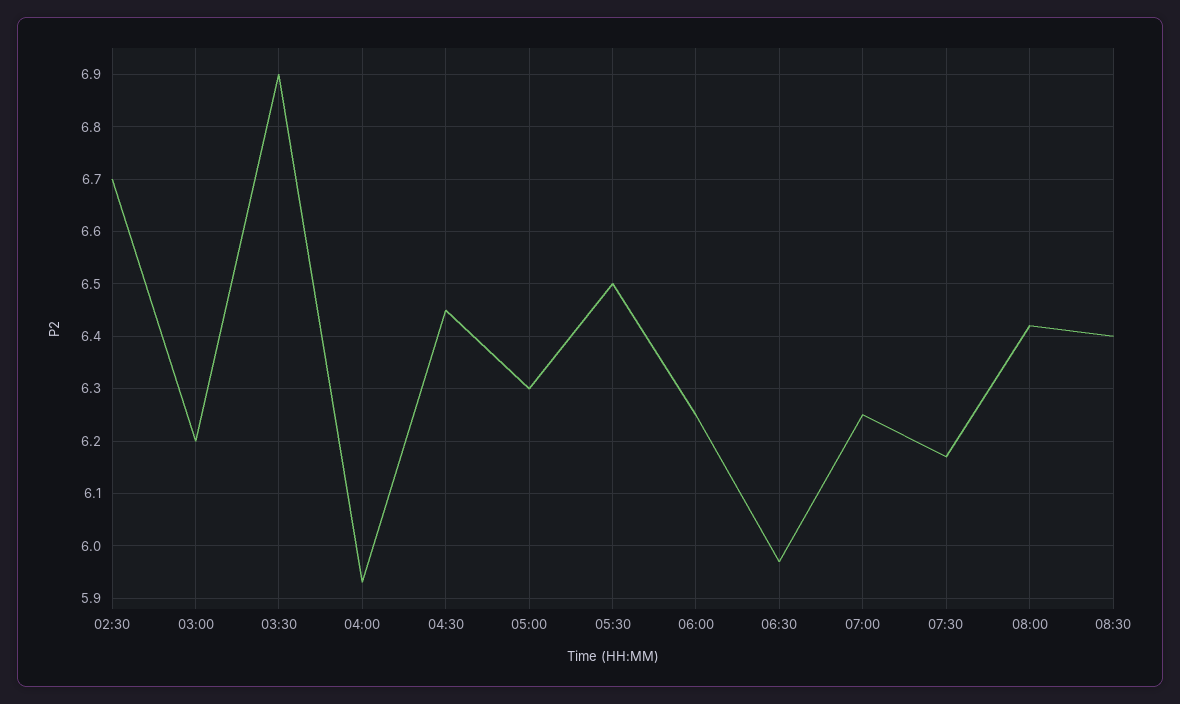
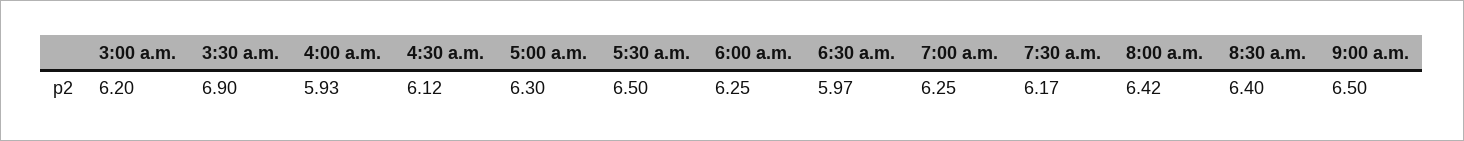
02:30: 6.7 -> none
04:30: 6.45 -> 6.12
9:00 a.m.: none -> 6.5

